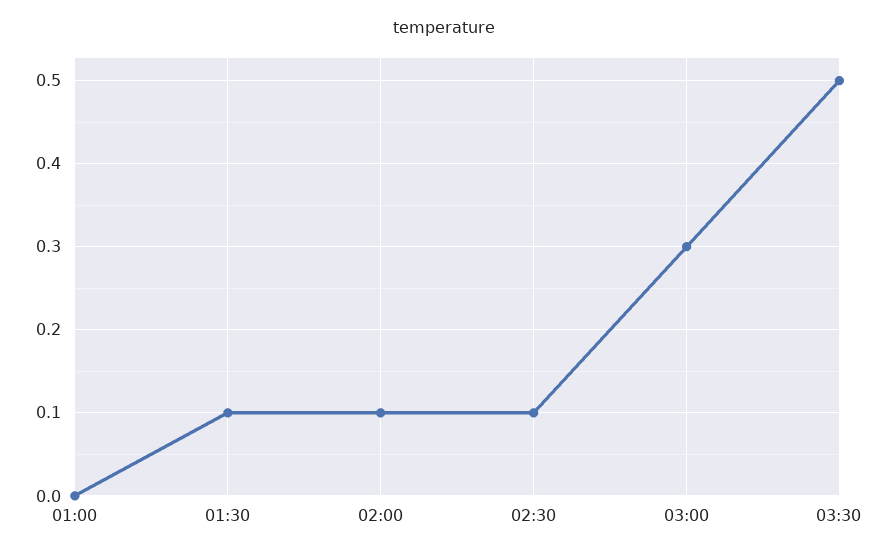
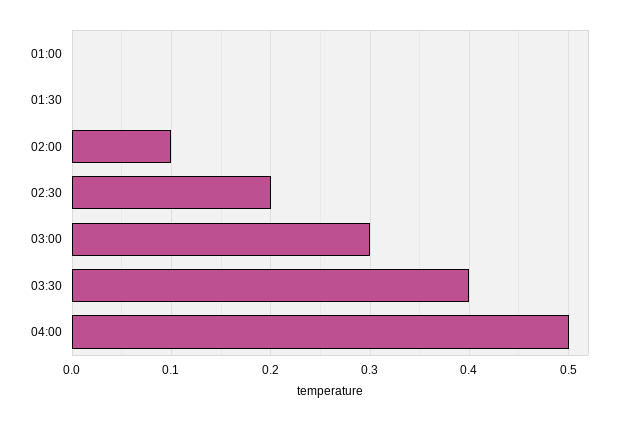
01:30: 0.1 -> 0
02:30: 0.1 -> 0.2
03:30: 0.5 -> 0.4
04:00: none -> 0.5

